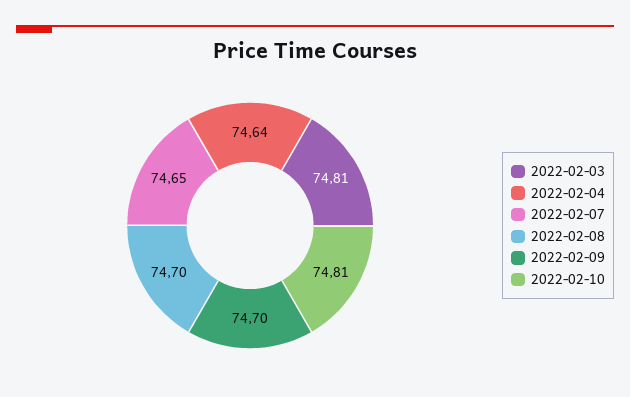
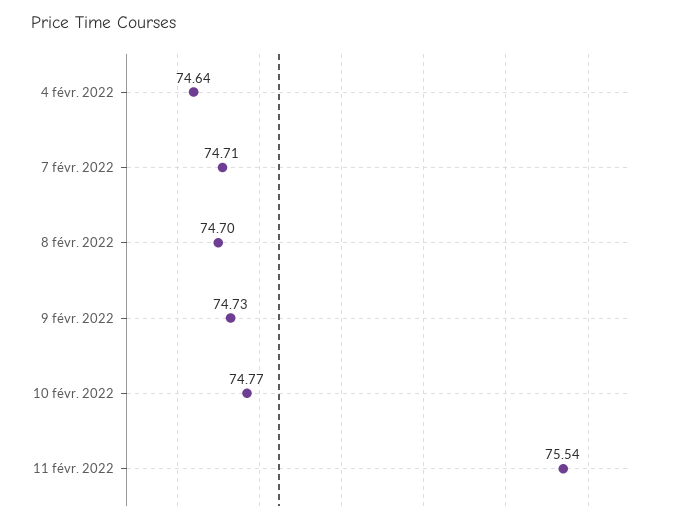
2022-02-03: 74.81 -> none
2022-02-07: 74.65 -> 74.71
2022-02-09: 74.7 -> 74.73
2022-02-10: 74.81 -> 74.77
11 févr. 2022: none -> 75.54

